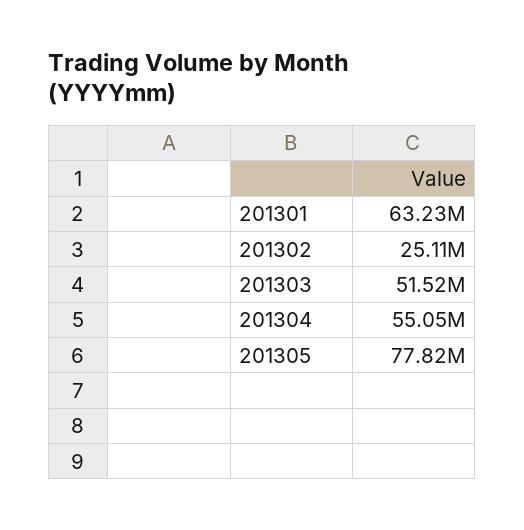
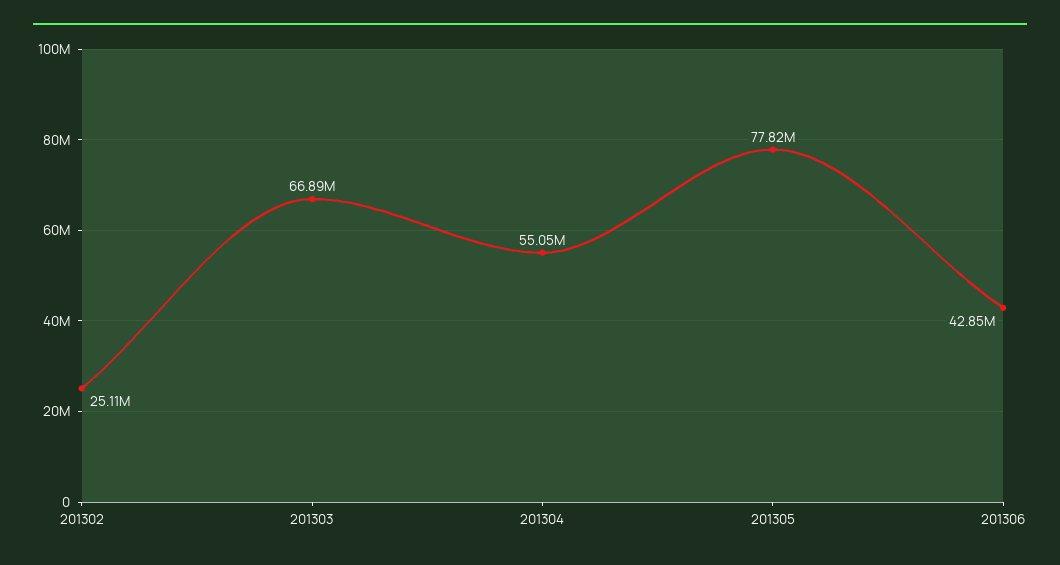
201301: 63230000 -> none
201303: 51520000 -> 66890000
201306: none -> 42850000

